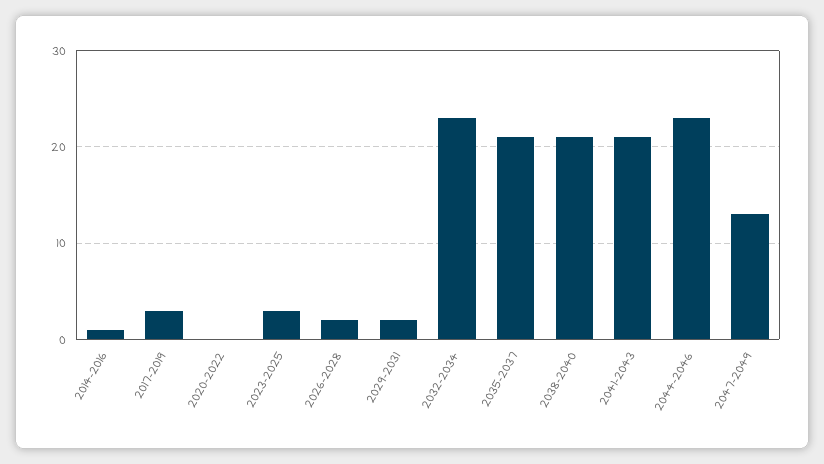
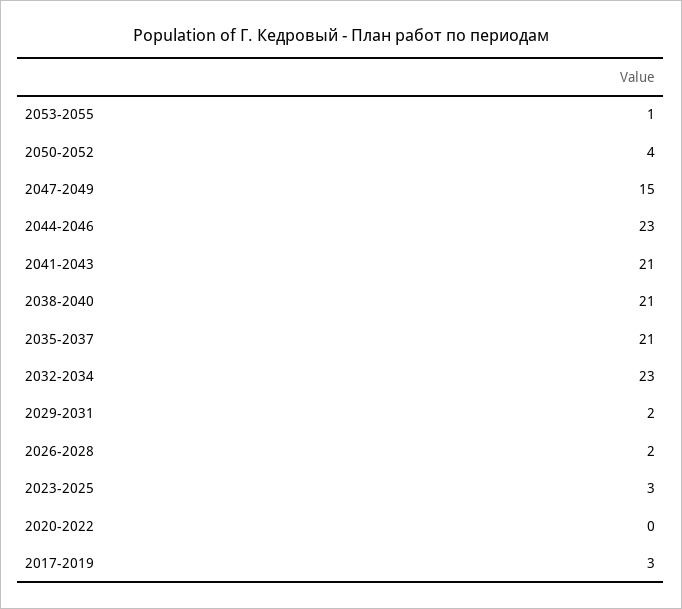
2014-2016: 1 -> none
2047-2049: 13 -> 15
2053-2055: none -> 1
2050-2052: none -> 4

